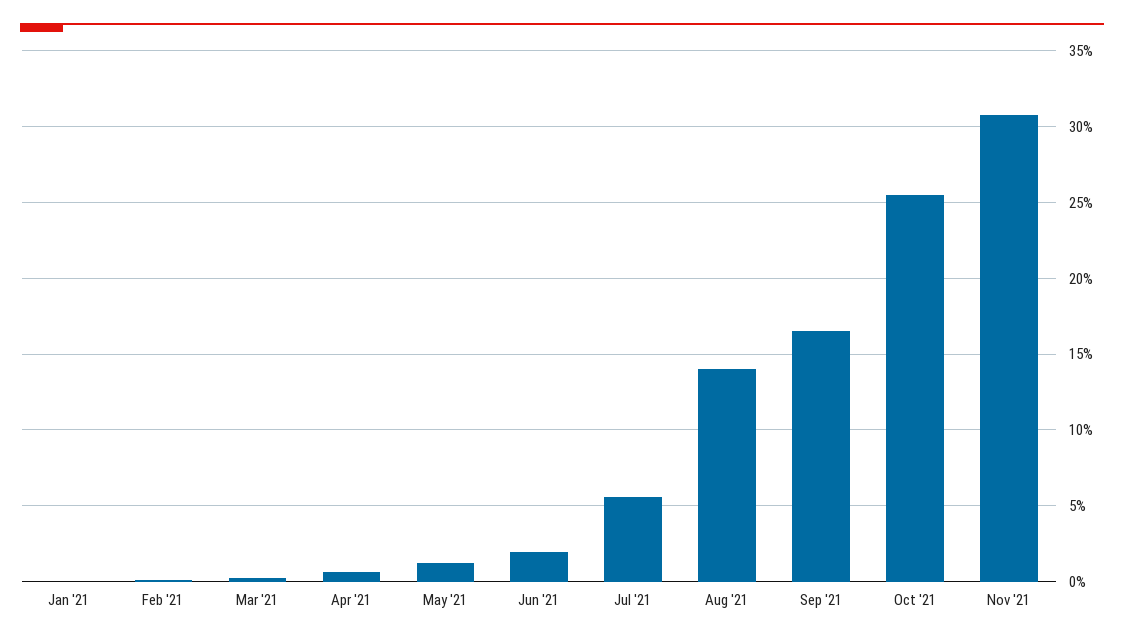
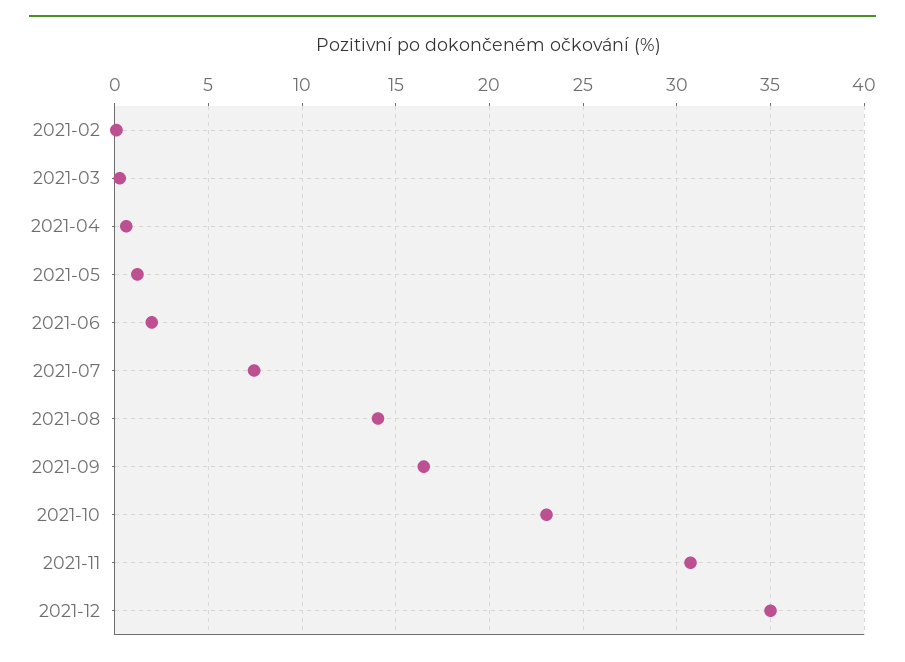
Jan '21: 0 -> none
Jul '21: 5.5 -> 7.5
Oct '21: 25.5 -> 23
2021-12: none -> 35

